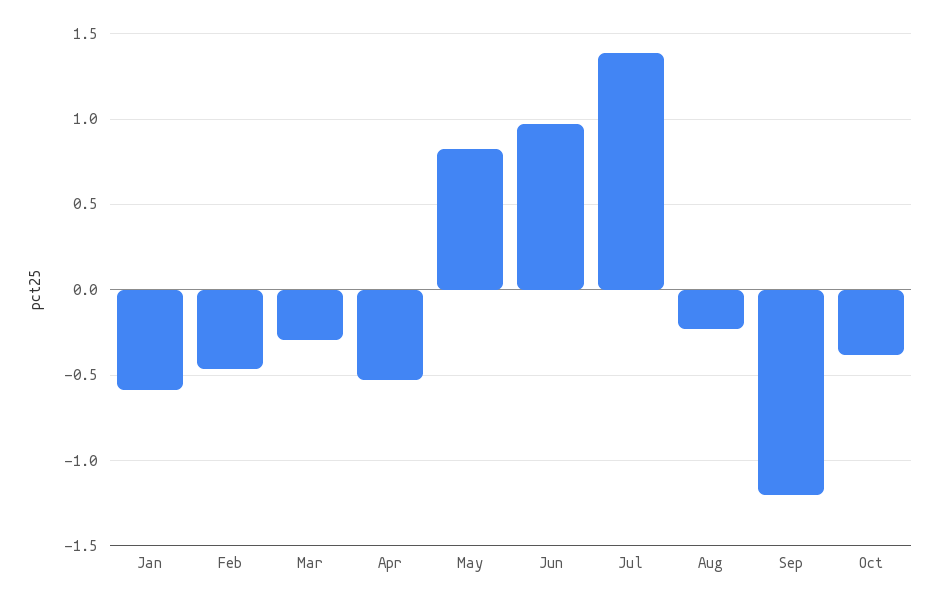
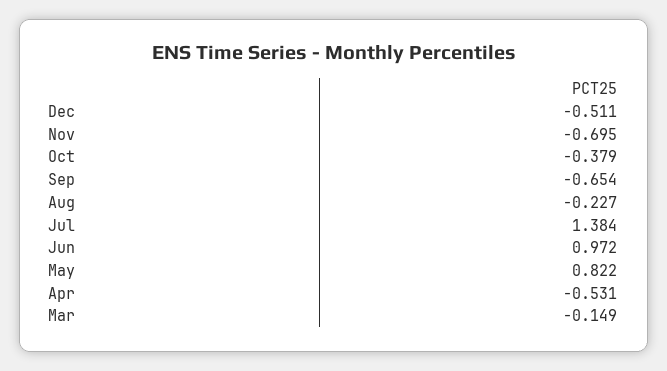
Jan: -0.6 -> none
Feb: -0.45 -> none
Mar: -0.3 -> -0.149
Sep: -1.2 -> -0.654
Dec: none -> -0.511
Nov: none -> -0.695

